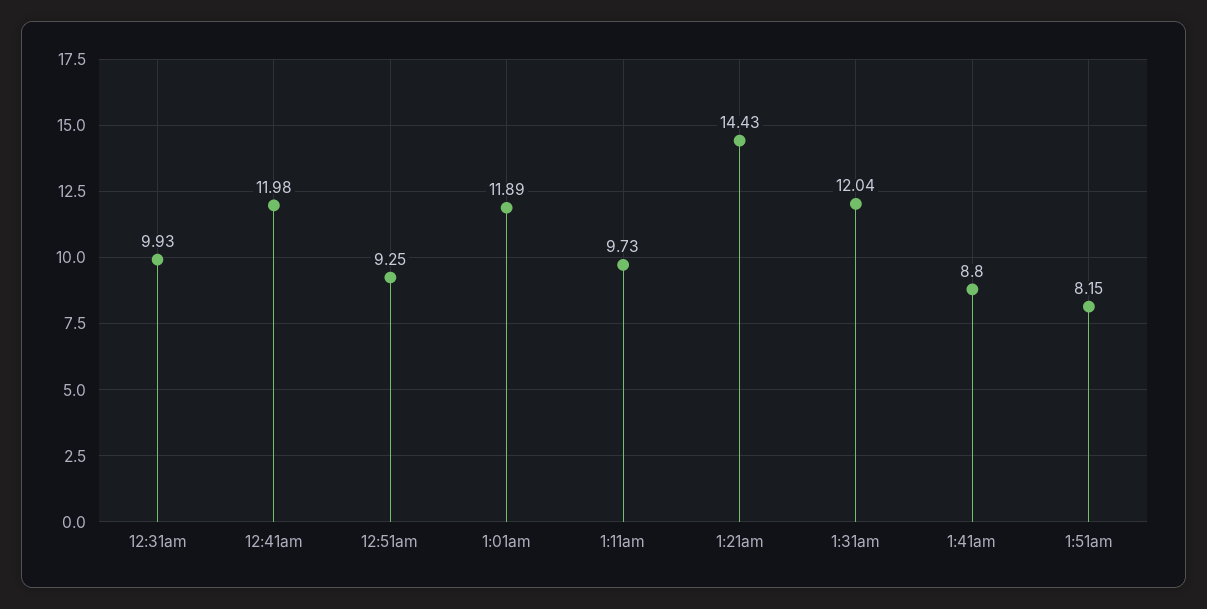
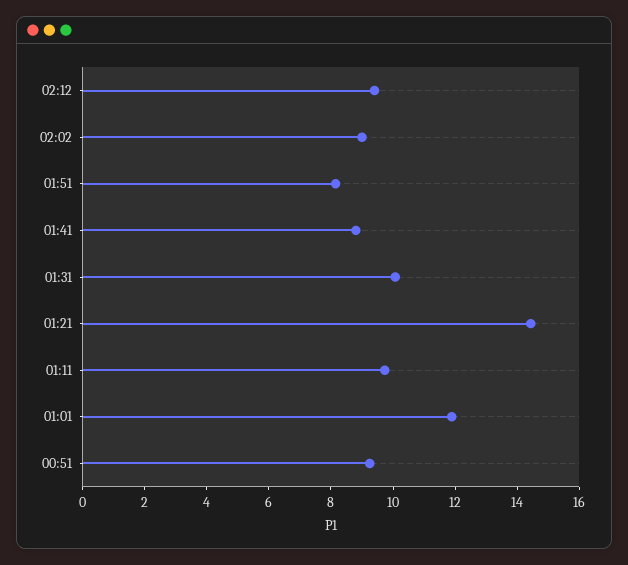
12:31am: 9.93 -> none
12:41am: 11.98 -> none
1:31am: 12.04 -> 10
02:12: none -> 9.5
02:02: none -> 9

